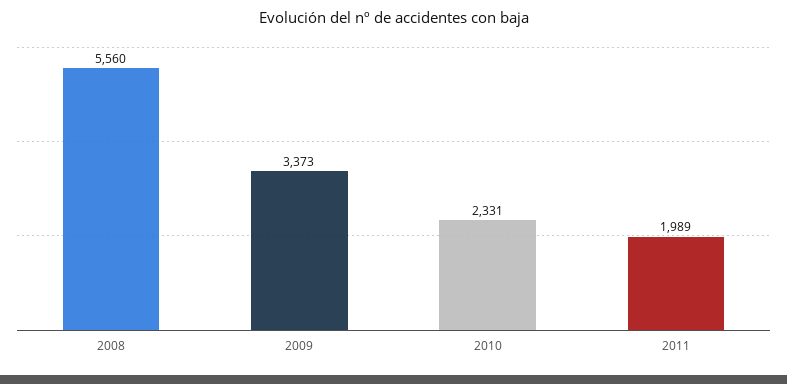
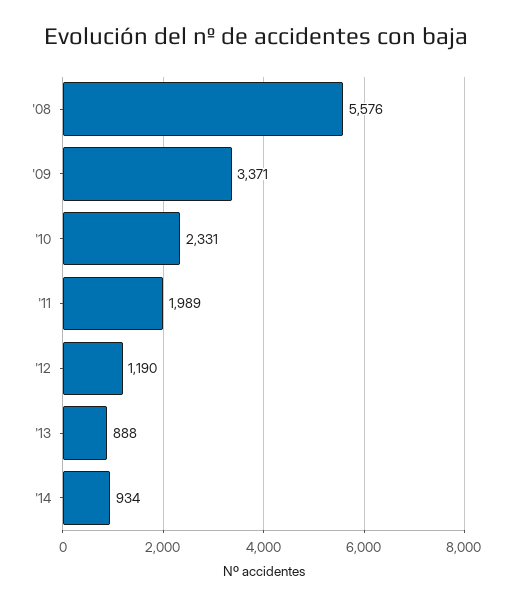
2008: 5560 -> 5576
2009: 3373 -> 3371
'12: none -> 1190
'13: none -> 888
'14: none -> 934

